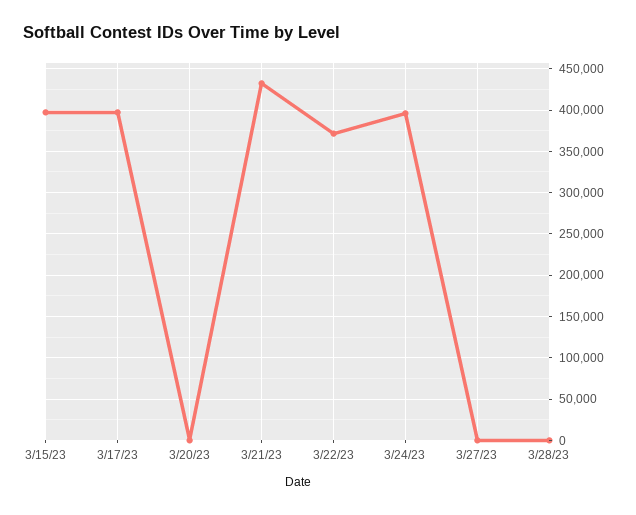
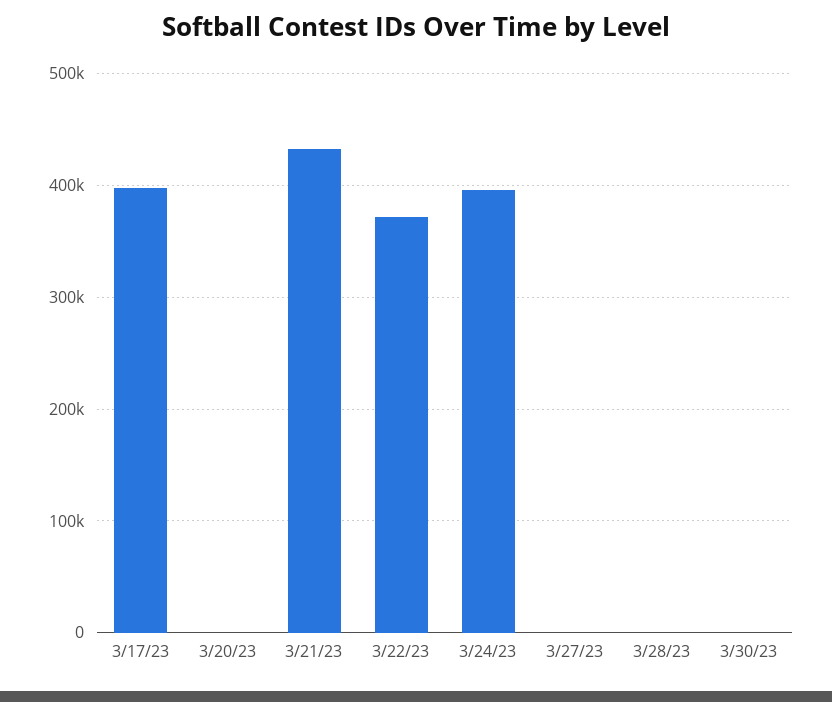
3/15/23: 400000 -> none
3/30/23: none -> 0

